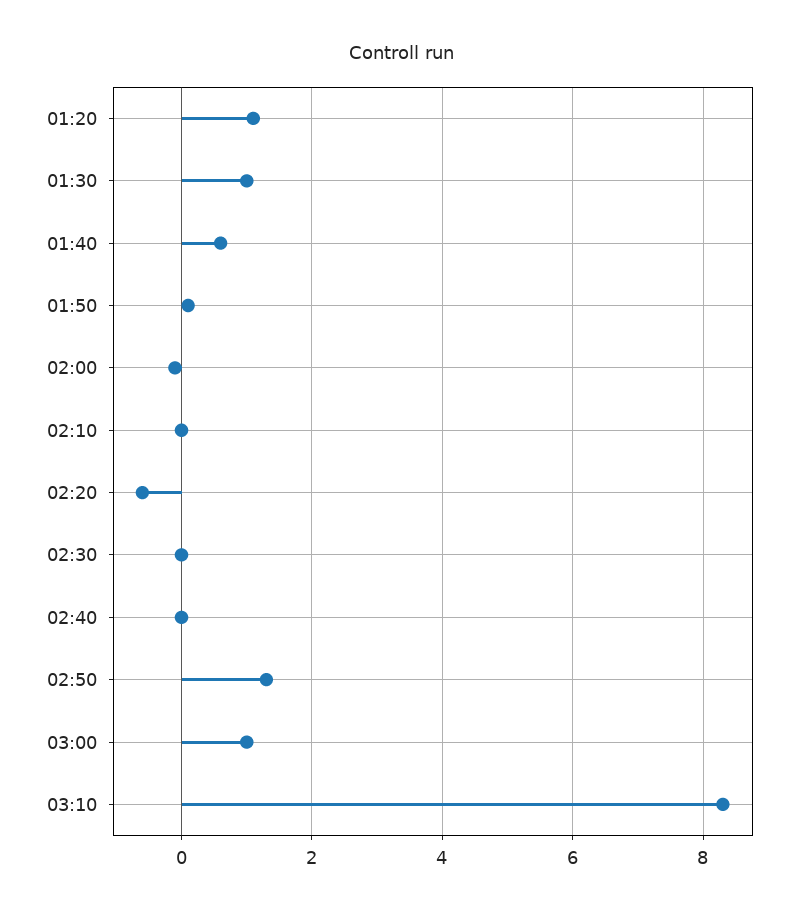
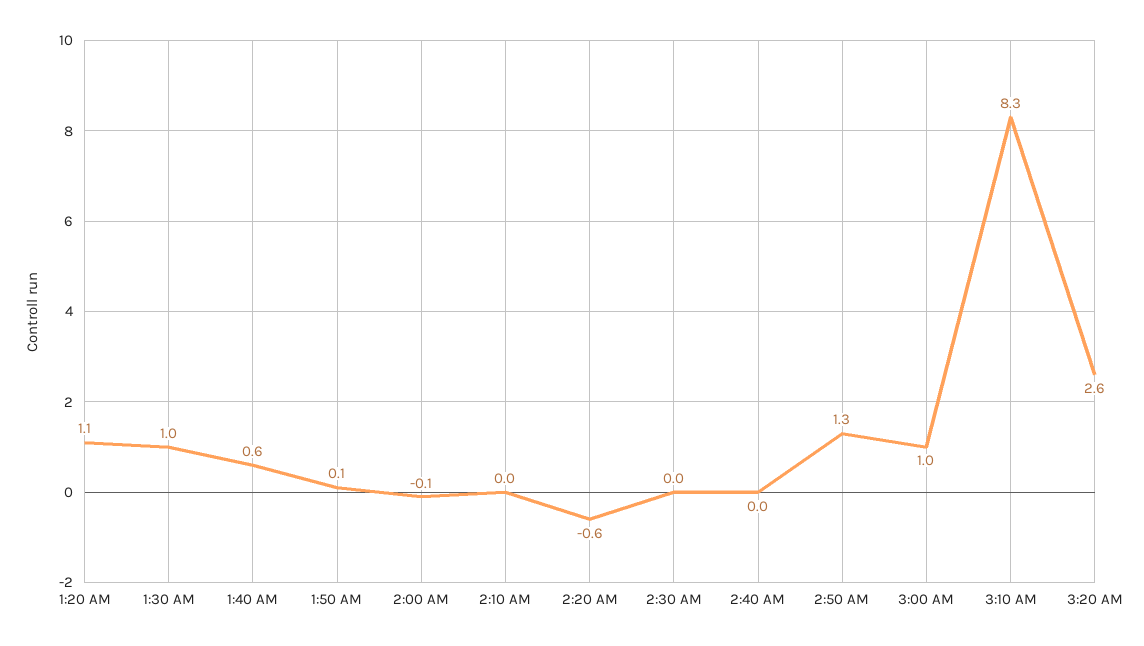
3:20 AM: none -> 2.6

